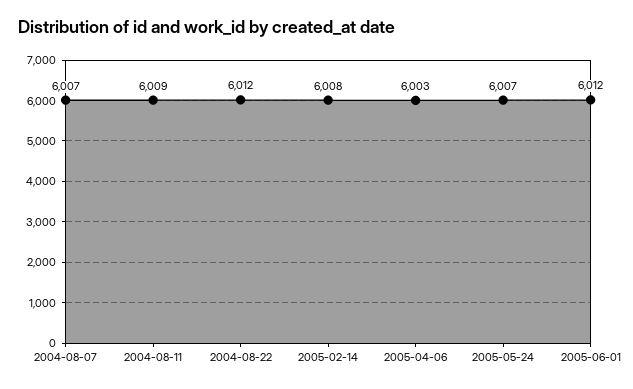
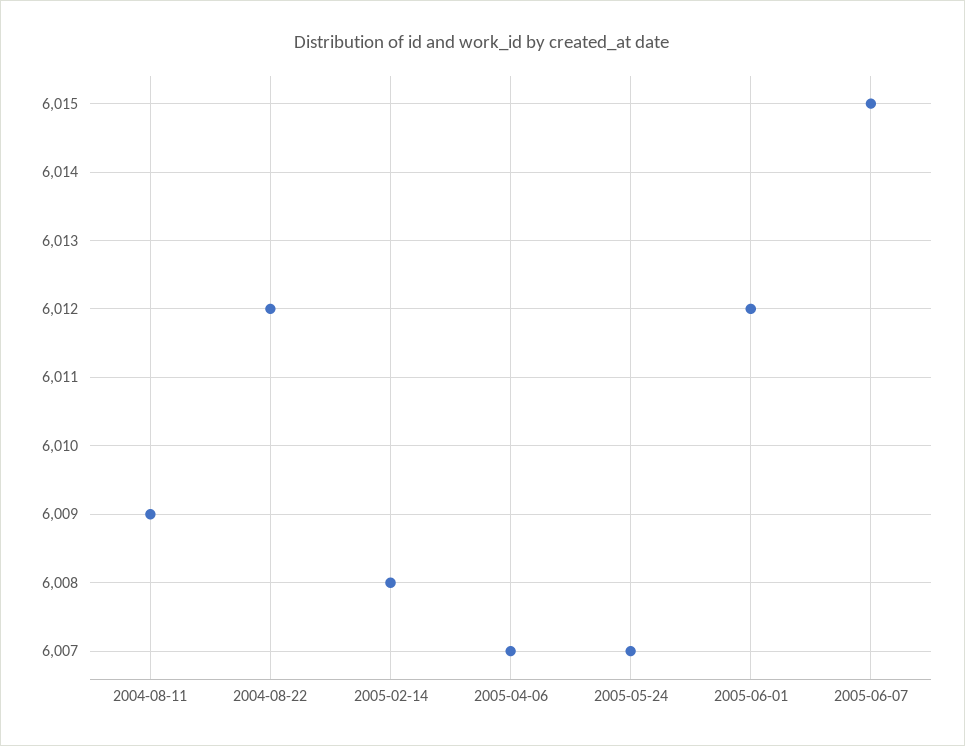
2004-08-07: 6007 -> none
2005-04-06: 6003 -> 6007
2005-06-07: none -> 6015

